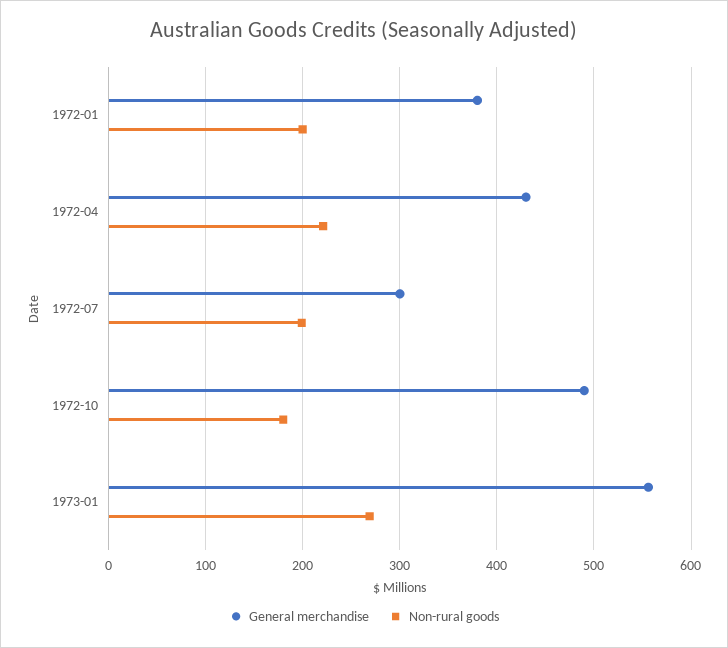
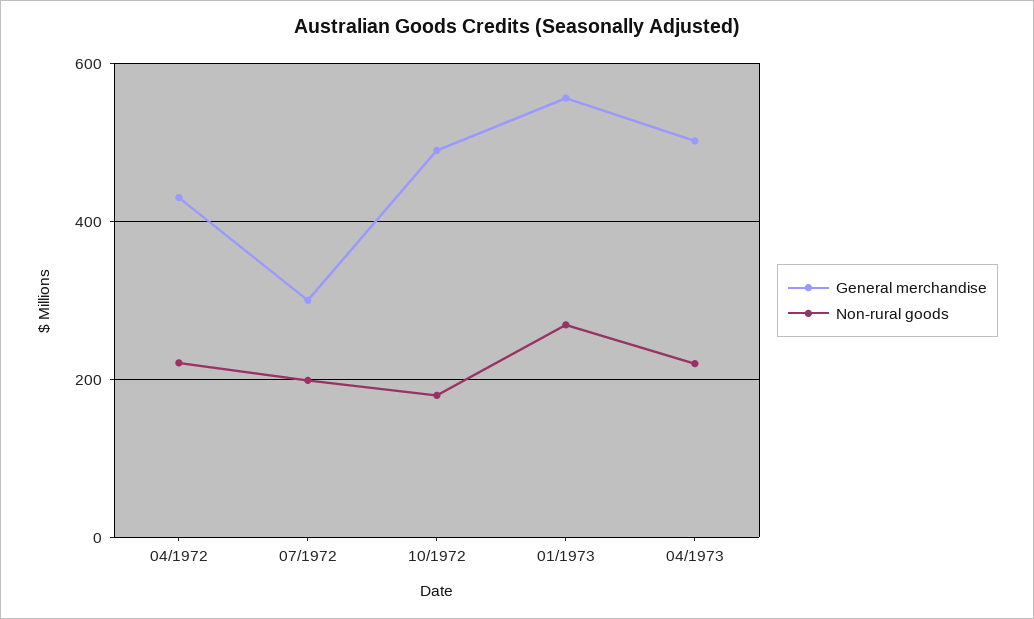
General merchandise, 1972-01: 380 -> none
Non-rural goods, 1972-01: 200 -> none
General merchandise, 04/1973: none -> 500
Non-rural goods, 04/1973: none -> 220

